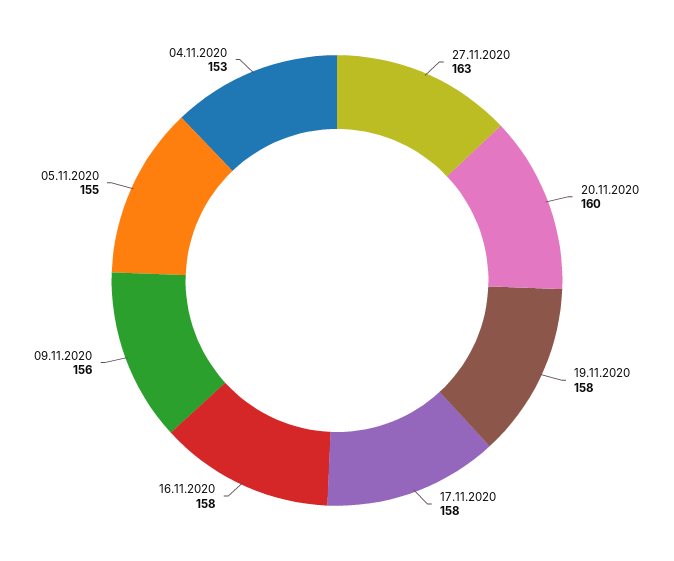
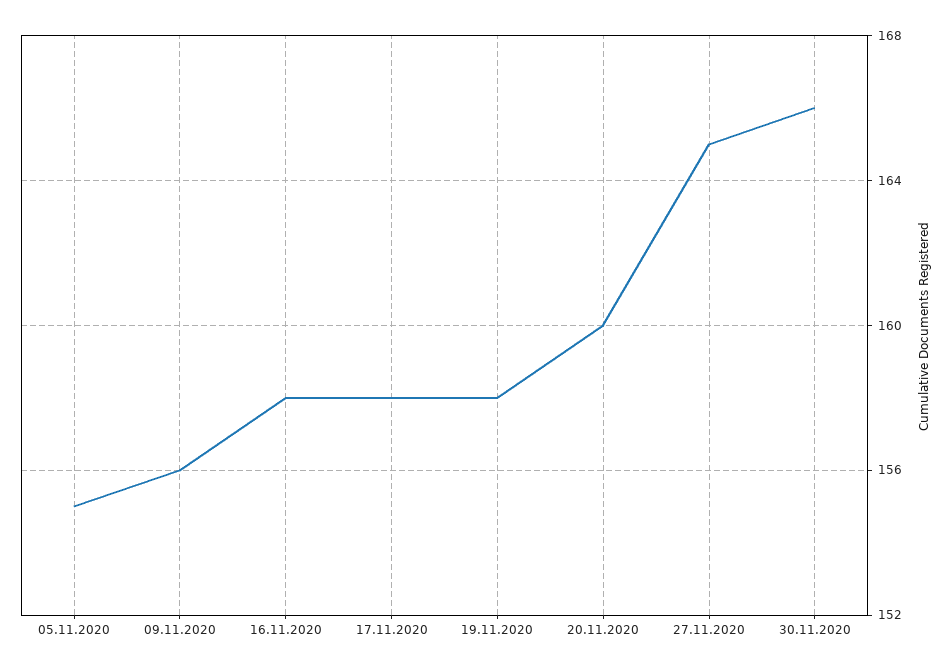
27.11.2020: 163 -> 165
04.11.2020: 153 -> none
30.11.2020: none -> 166

